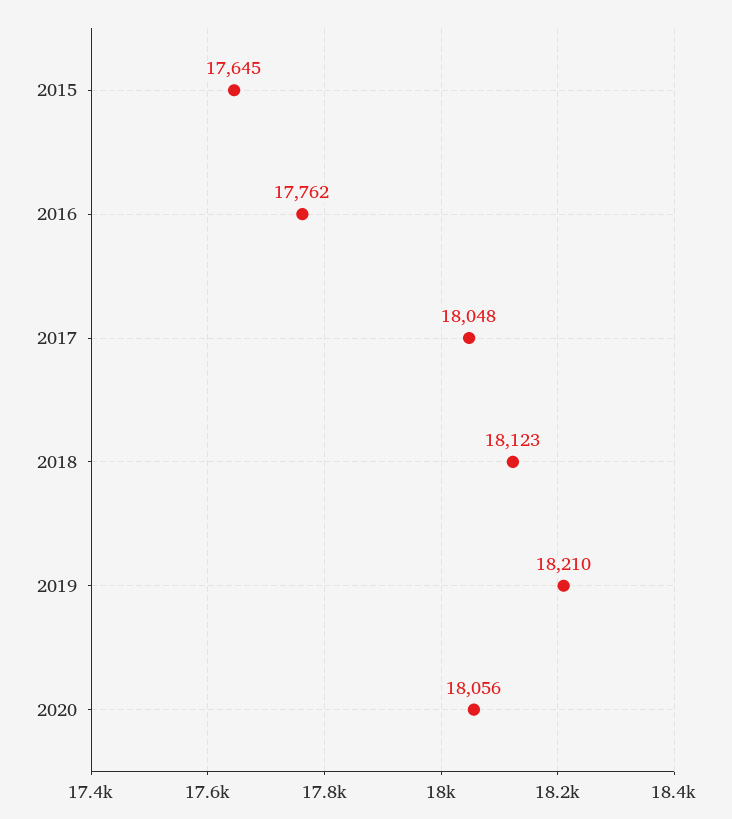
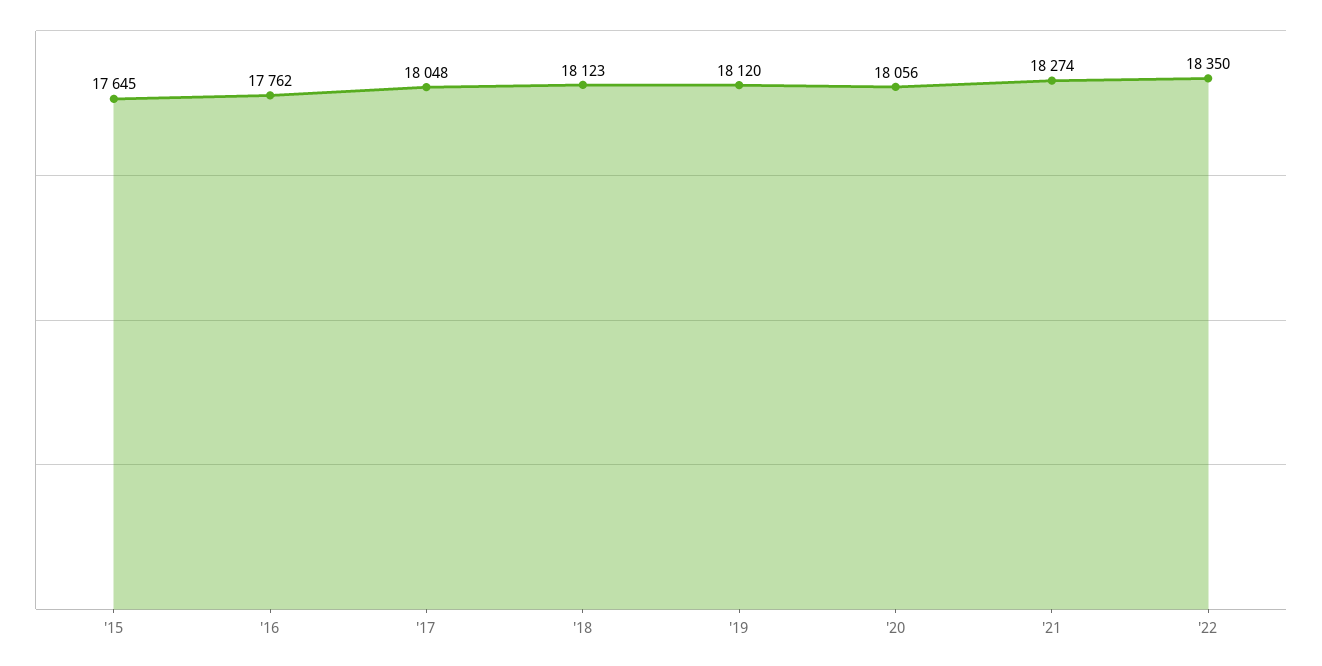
2019: 18210 -> 18120
'21: none -> 18274
'22: none -> 18350

